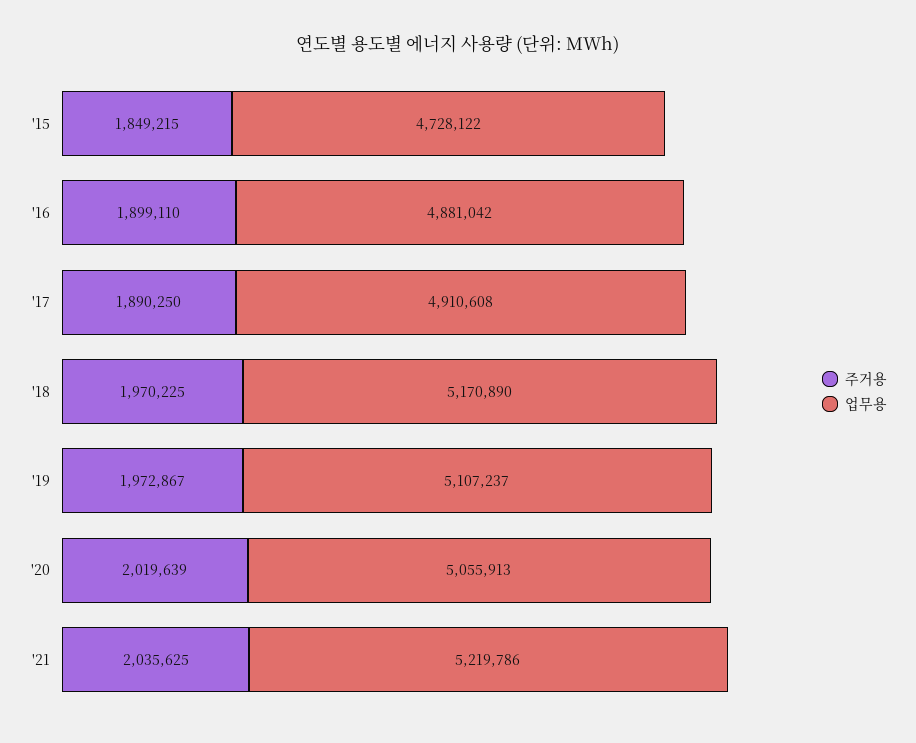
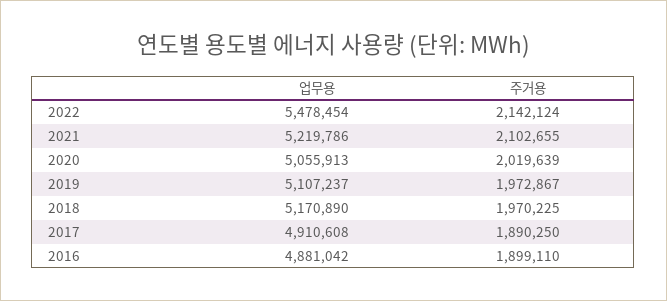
주거용, '15: 1849215 -> none
업무용, '15: 4728122 -> none
주거용, '21: 2035625 -> 2102655
업무용, 2022: none -> 5478454
주거용, 2022: none -> 2142124

